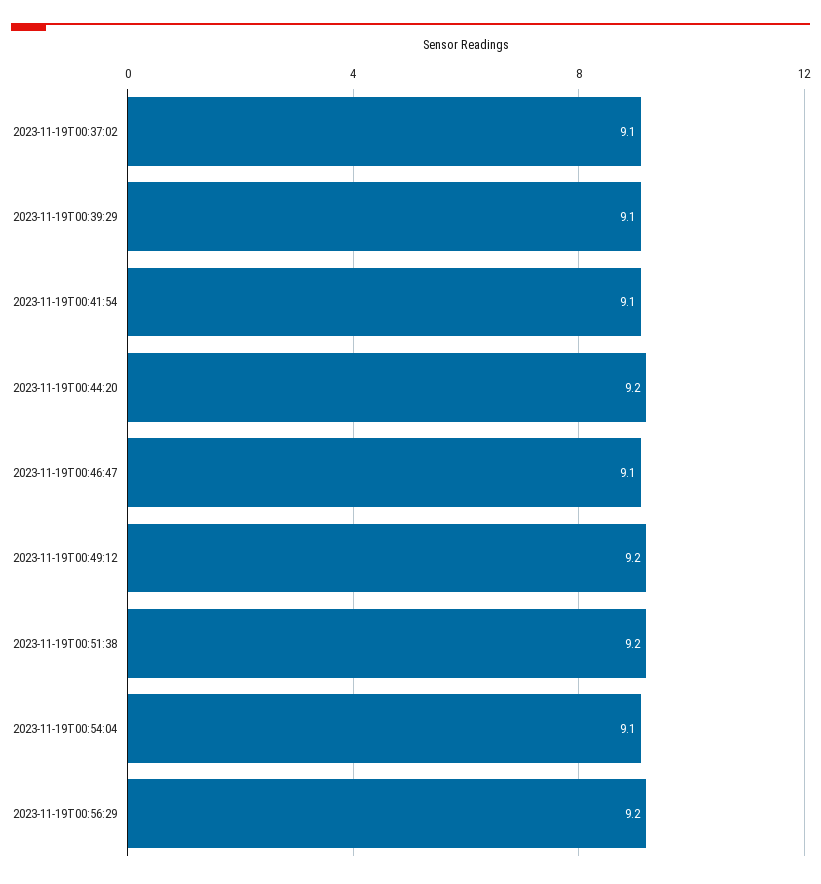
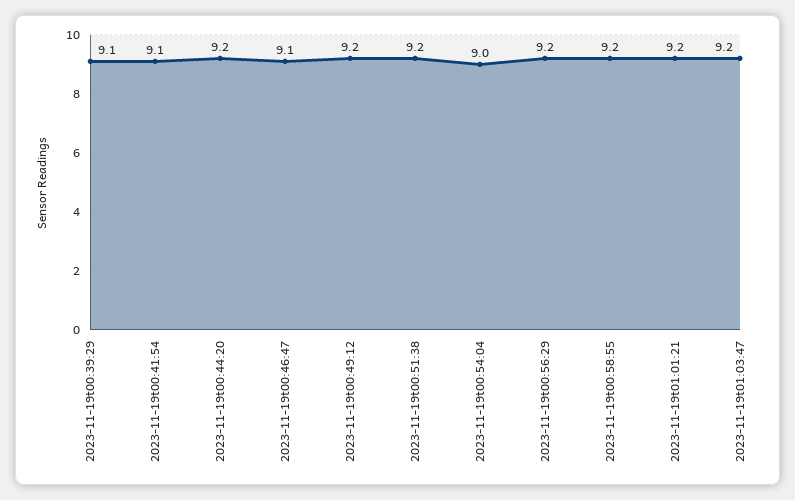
2023-11-19T00:37:02: 9.1 -> none
2023-11-19T00:54:04: 9.1 -> 9
2023-11-19t00:58:55: none -> 9.2
2023-11-19t01:01:21: none -> 9.2
2023-11-19t01:03:47: none -> 9.2

